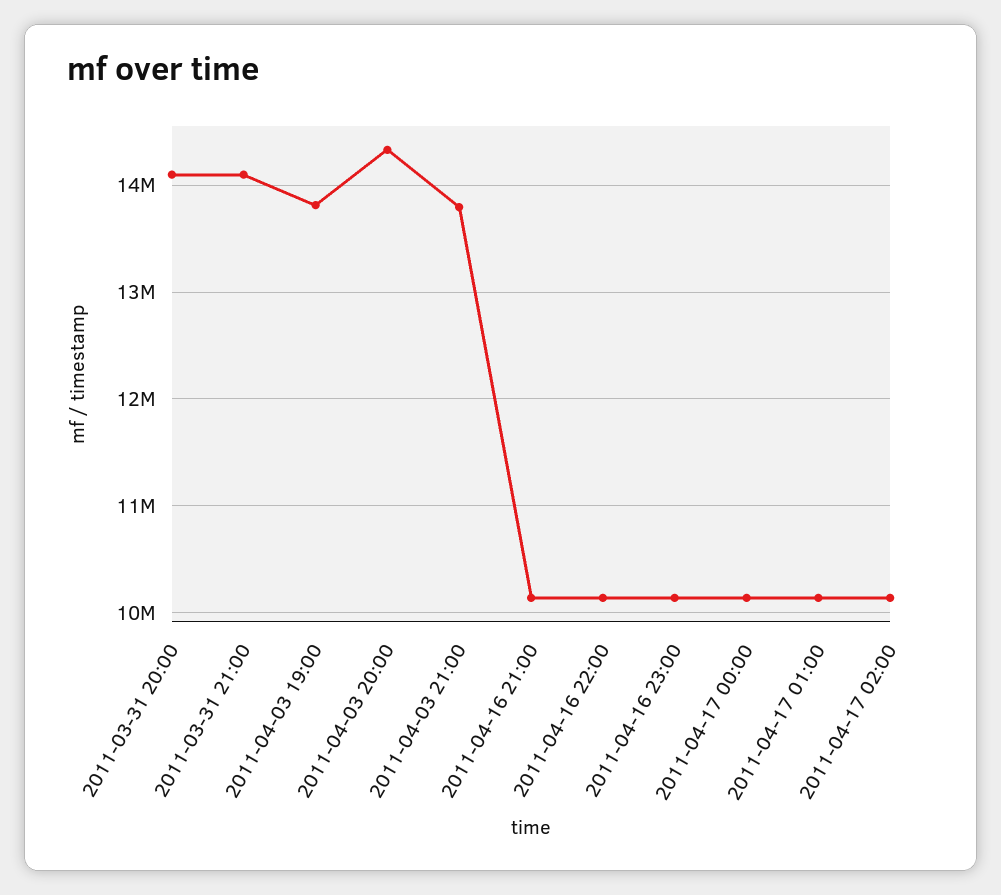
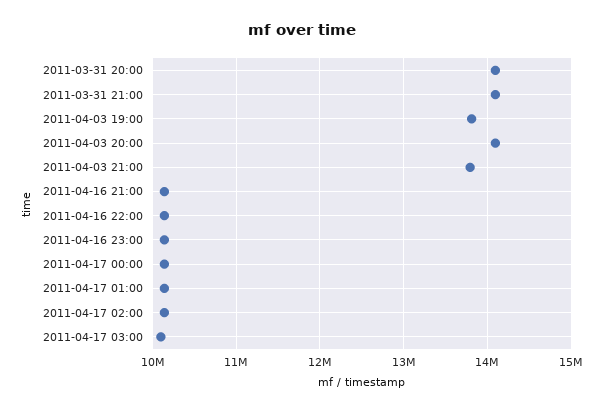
2011-04-03 20:00: 14300000 -> 14100000
2011-04-17 03:00: none -> 10100000

